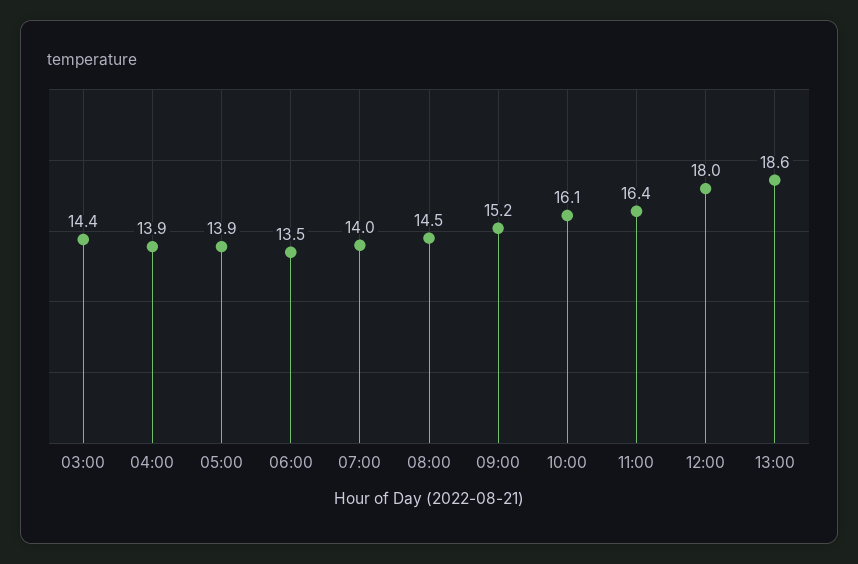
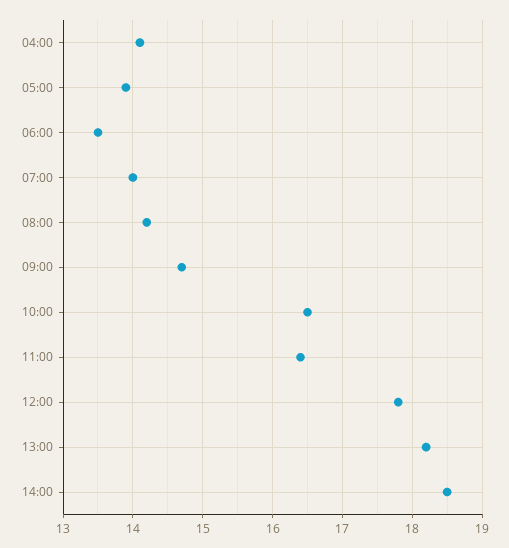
03:00: 14.4 -> none
04:00: 13.9 -> 14.1
08:00: 14.5 -> 14.2
09:00: 15.2 -> 14.7
10:00: 16.1 -> 16.5
12:00: 18 -> 17.8
13:00: 18.6 -> 18.2
14:00: none -> 18.5

